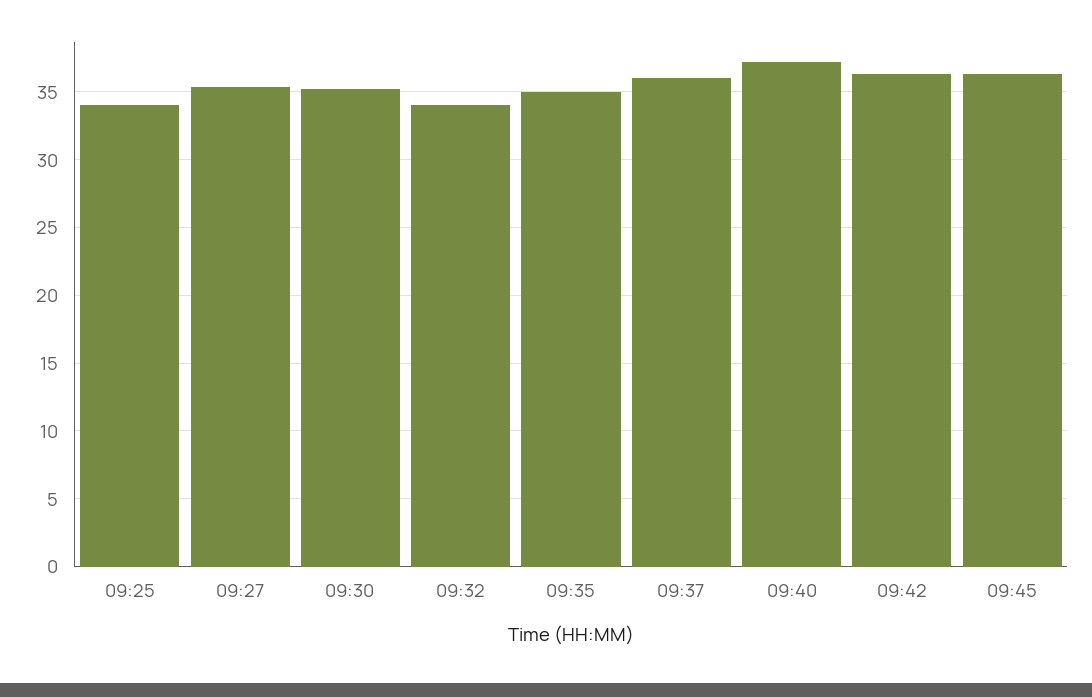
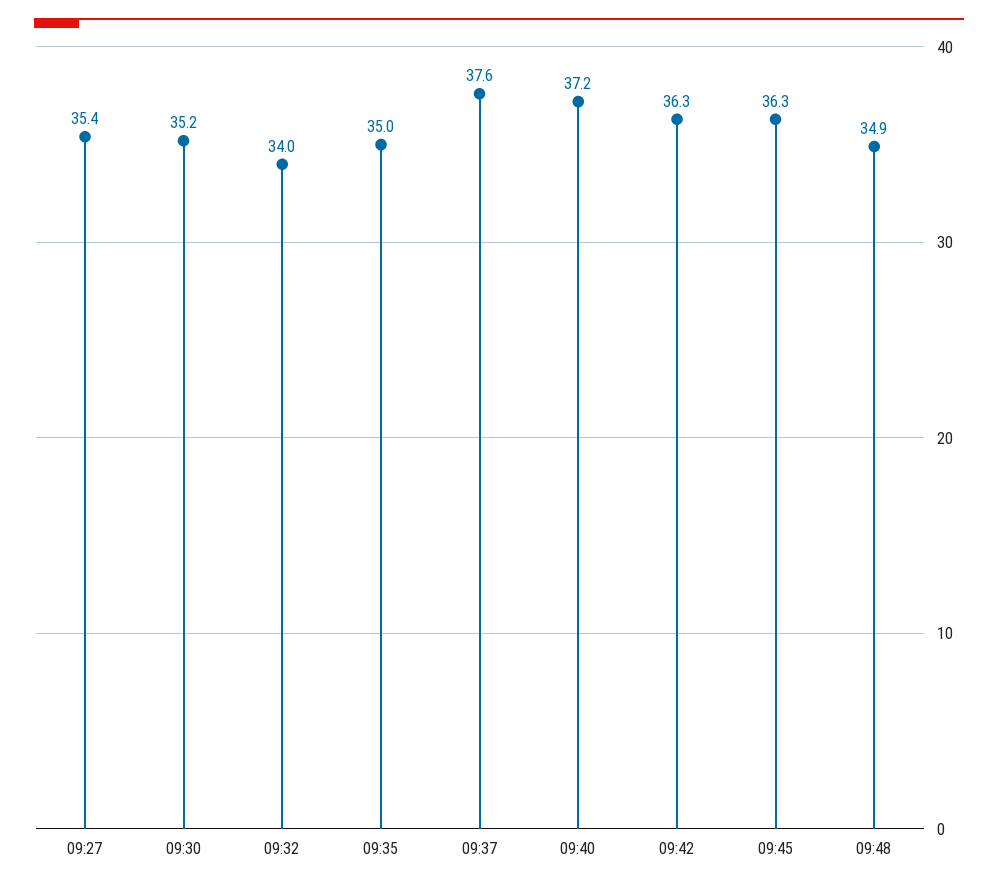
09:25: 34 -> none
09:37: 36 -> 37.6
09:48: none -> 34.9

